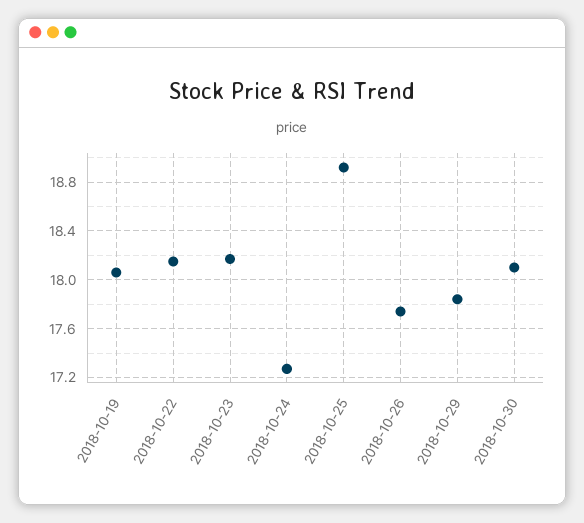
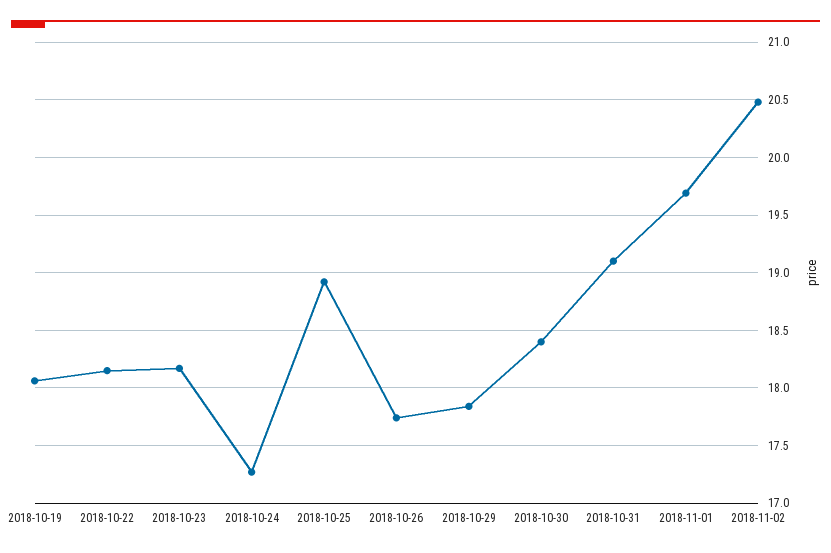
2018-10-30: 18.1 -> 18.4
2018-10-31: none -> 19.1
2018-11-01: none -> 19.7
2018-11-02: none -> 20.5

